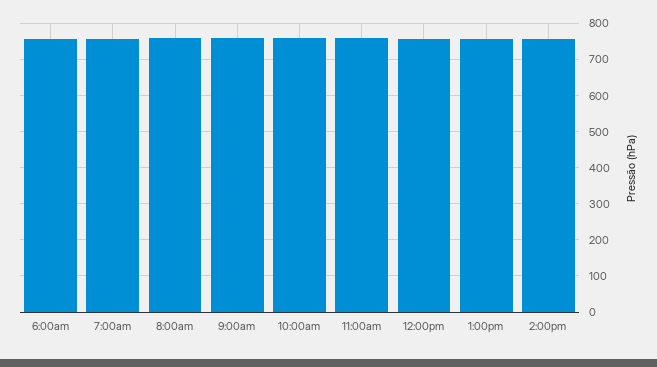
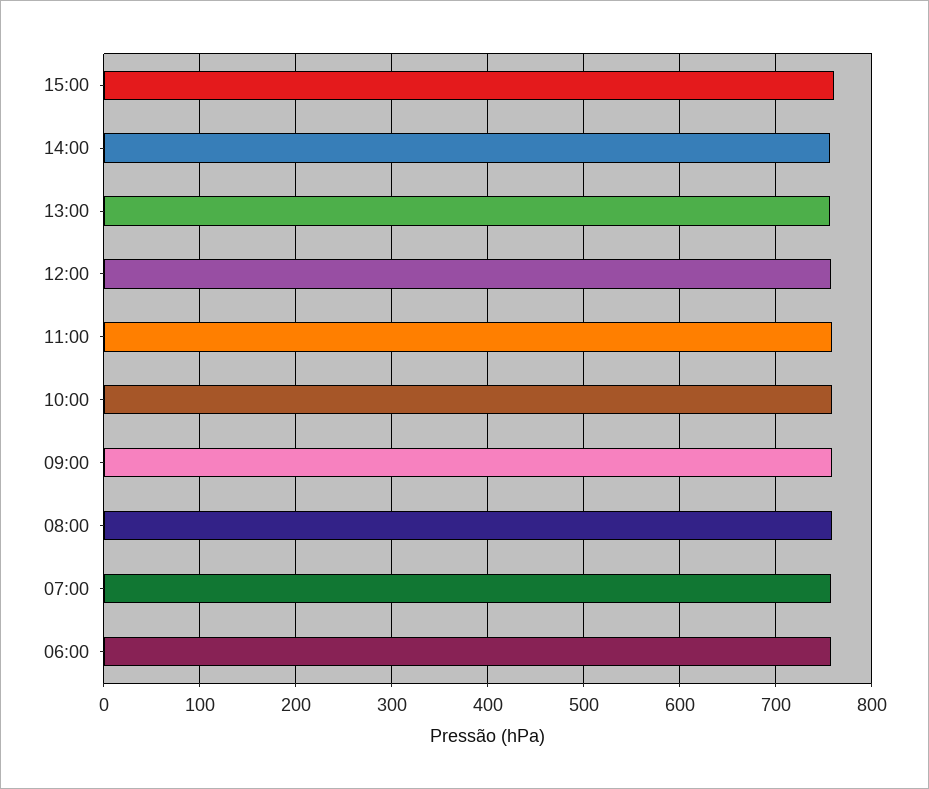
15:00: none -> 760

